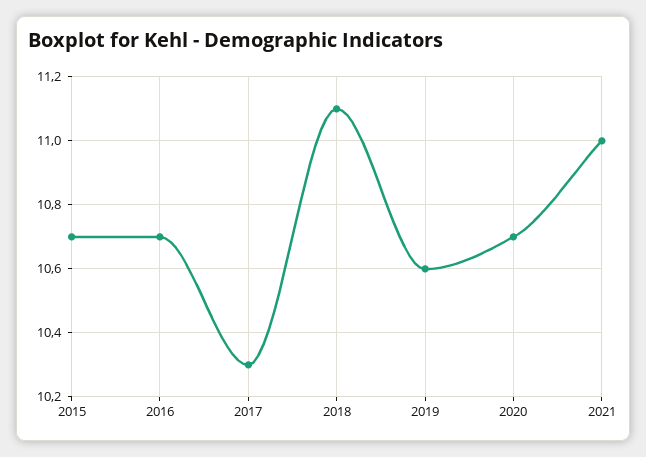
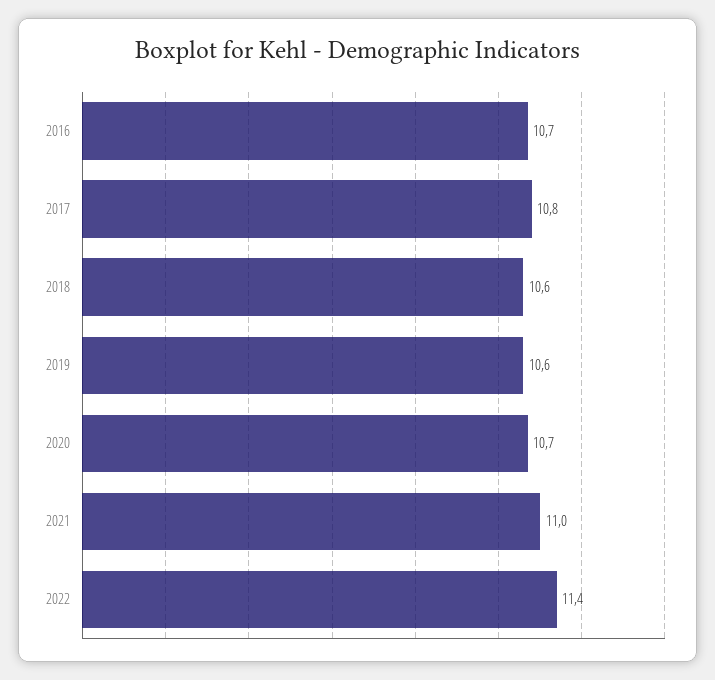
2015: 10.7 -> none
2017: 10.3 -> 10.8
2018: 11.1 -> 10.6
2022: none -> 11.4

